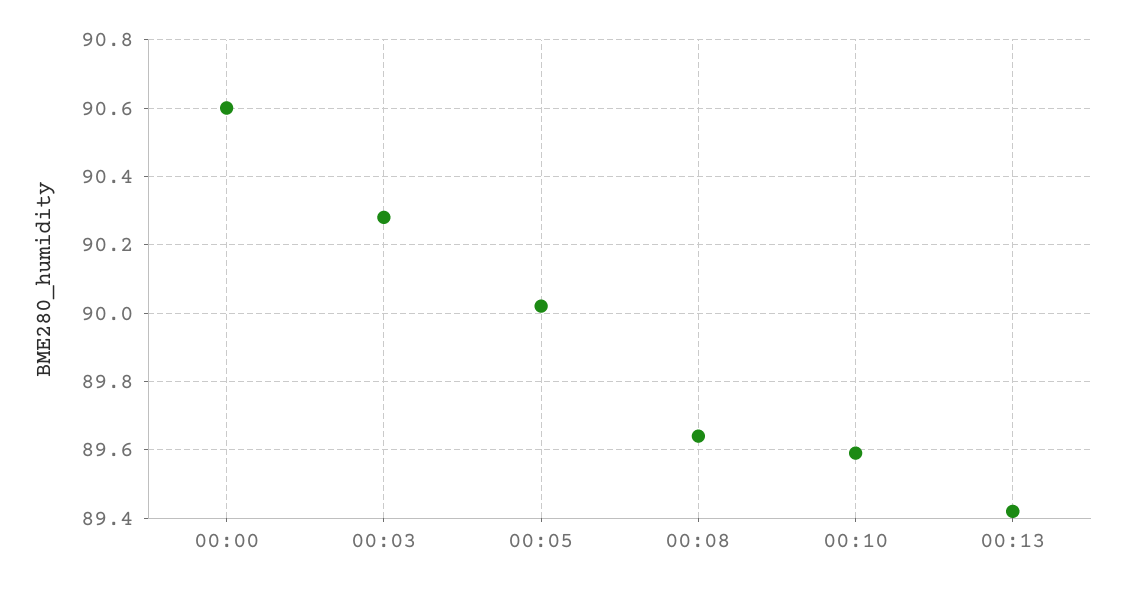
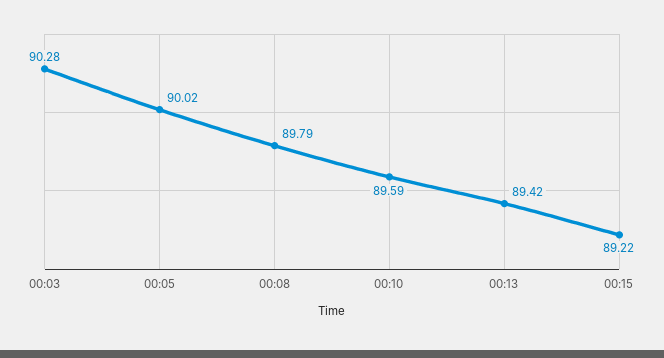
00:00: 90.6 -> none
00:08: 89.65 -> 89.79
00:15: none -> 89.22

